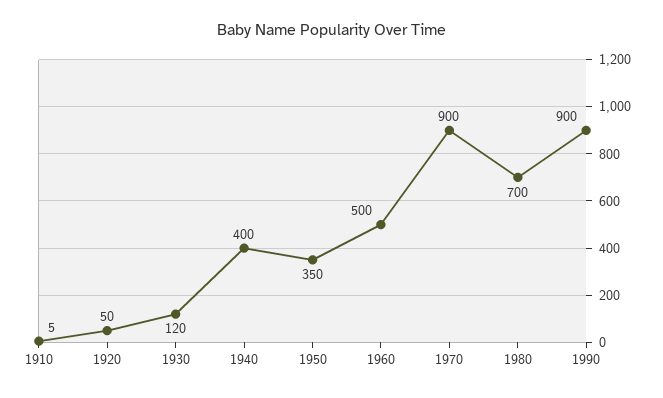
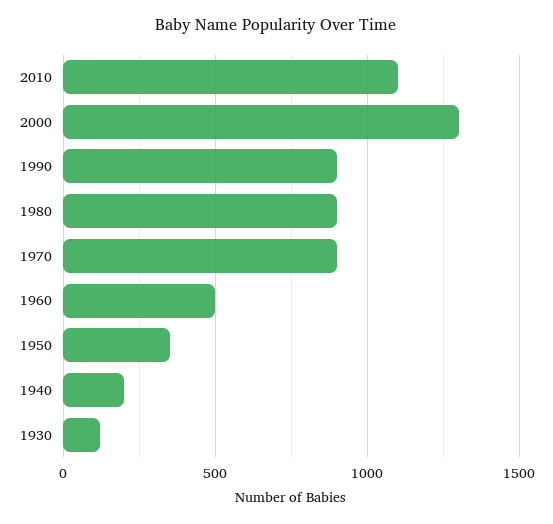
1910: 5 -> none
1920: 50 -> none
1940: 400 -> 200
1980: 700 -> 900
2010: none -> 1100
2000: none -> 1300

